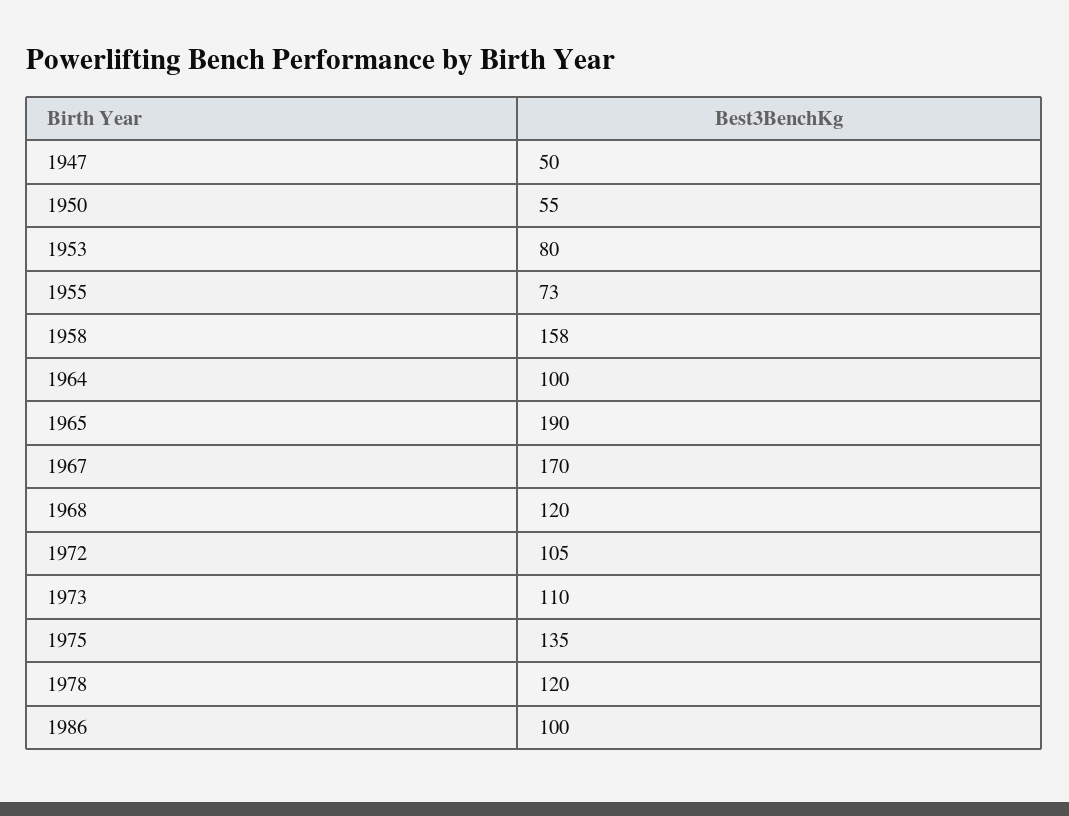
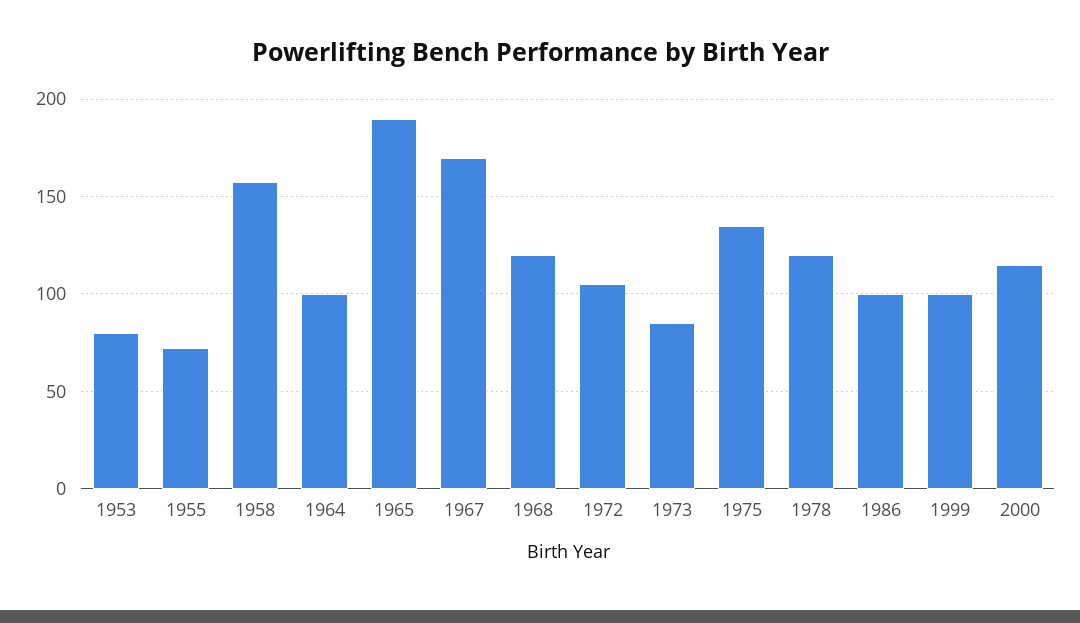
1947: 50 -> none
1950: 55 -> none
1973: 110 -> 85
1999: none -> 100
2000: none -> 115

